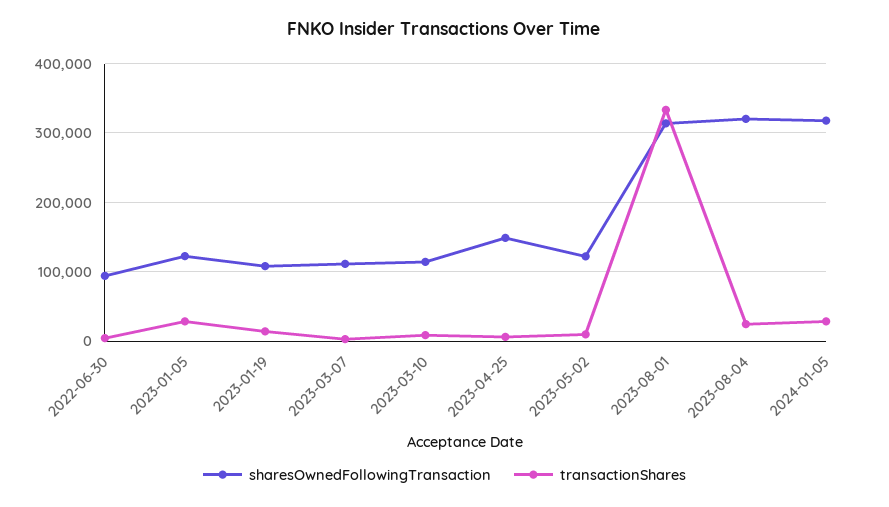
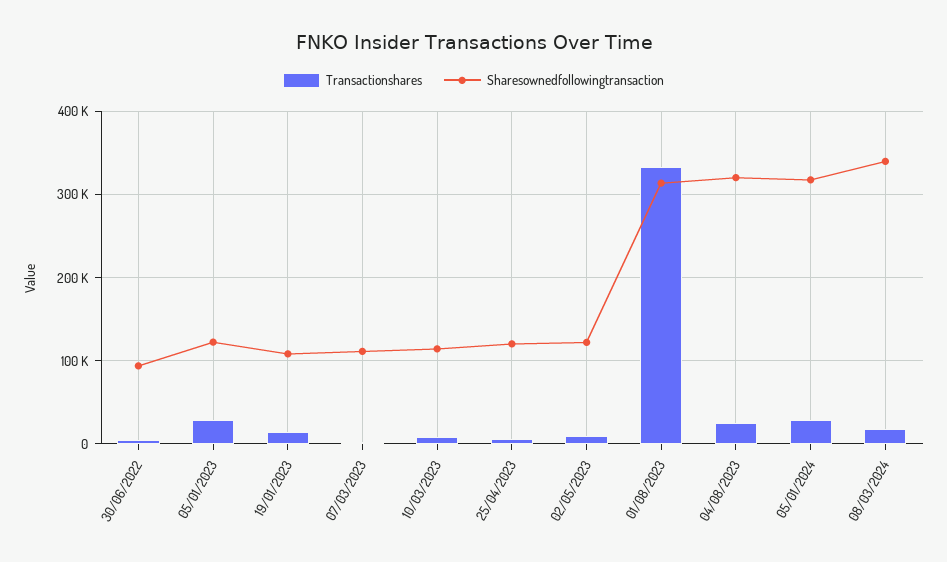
sharesOwnedFollowingTransaction, 2023-04-25: 150000 -> 120000
transactionShares, 08/03/2024: none -> 20000
sharesOwnedFollowingTransaction, 08/03/2024: none -> 340000

